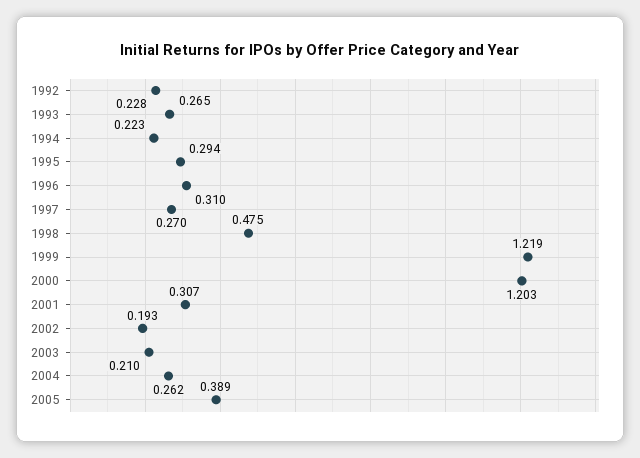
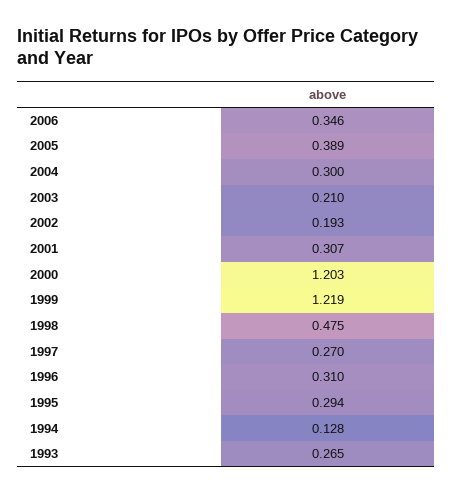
1992: 0.228 -> none
1994: 0.223 -> 0.128
2004: 0.262 -> 0.3
2006: none -> 0.346

